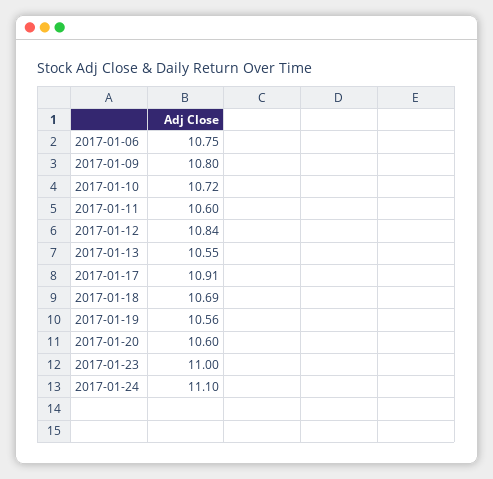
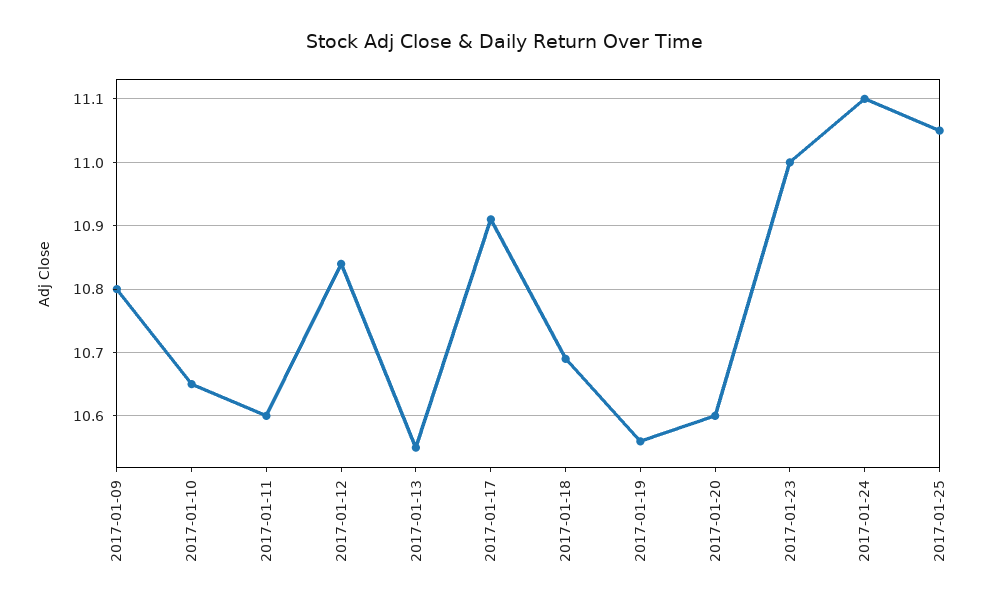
2017-01-06: 10.75 -> none
2017-01-10: 10.72 -> 10.65
2017-01-25: none -> 11.05

